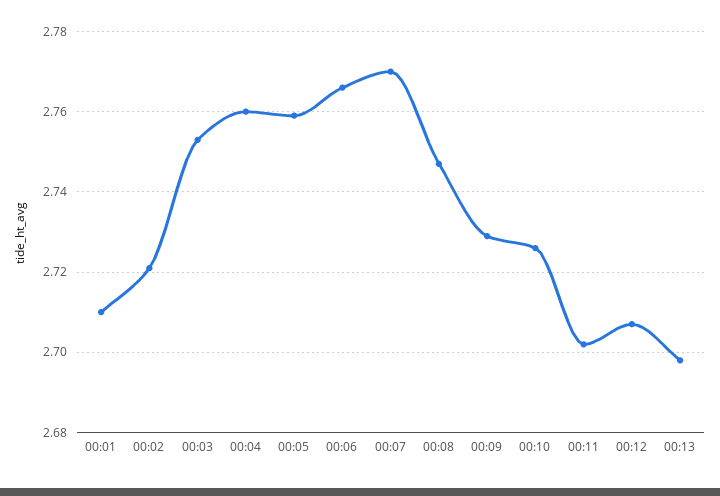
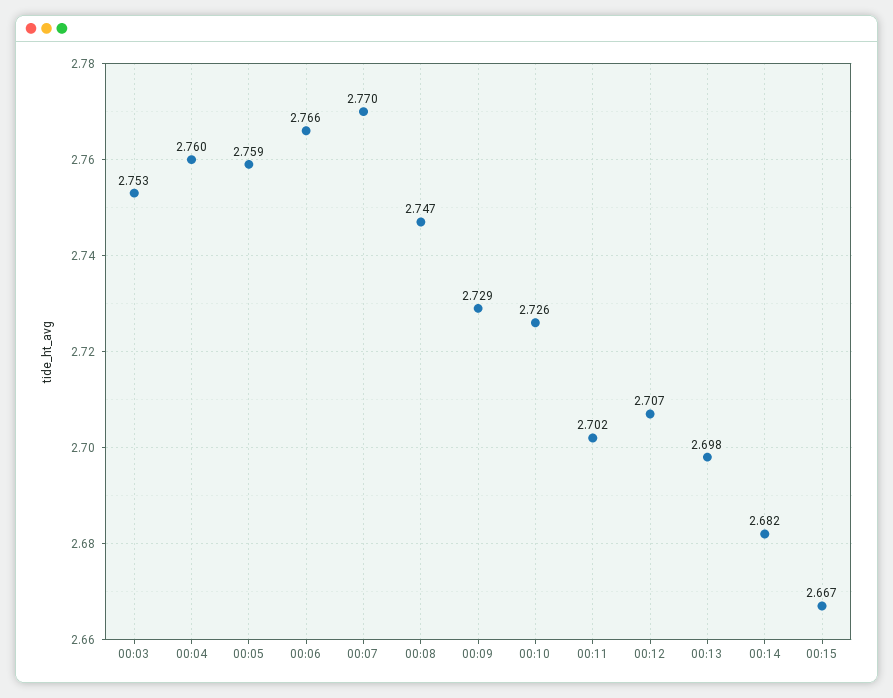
00:01: 2.71 -> none
00:02: 2.72 -> none
00:14: none -> 2.682
00:15: none -> 2.667

